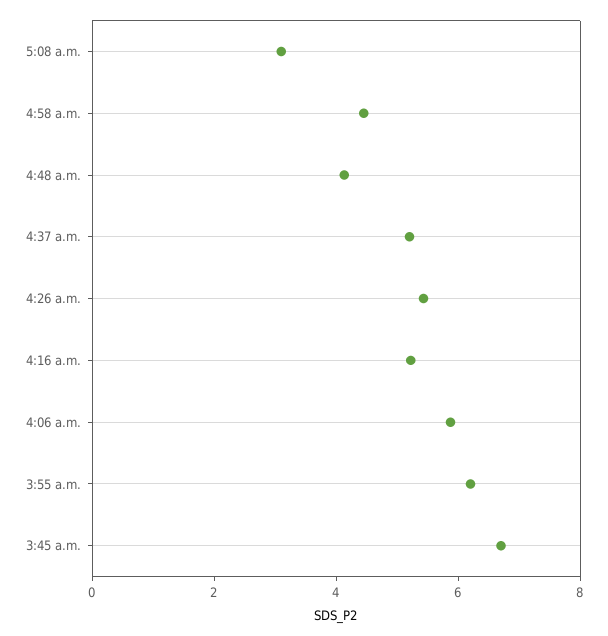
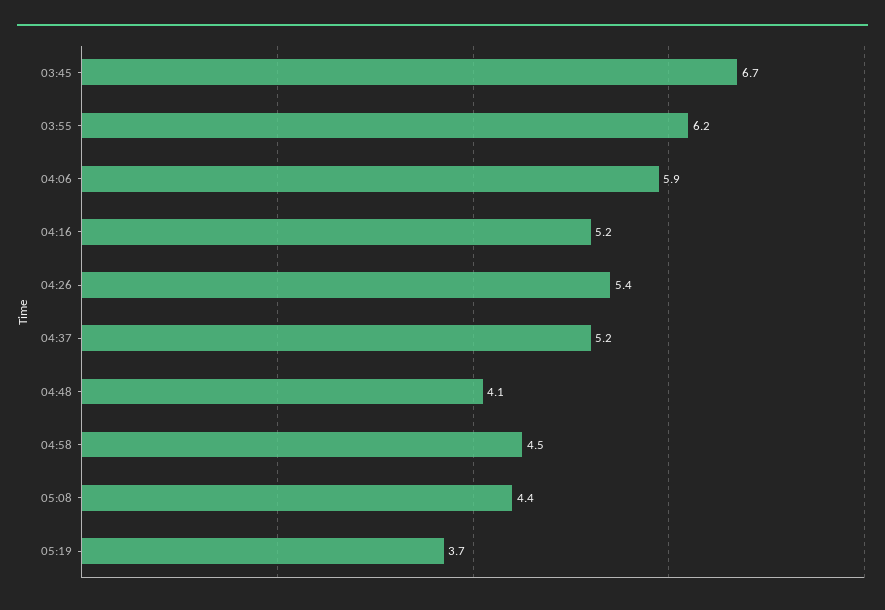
5:08 a.m.: 3 -> 4.4
05:19: none -> 3.7

